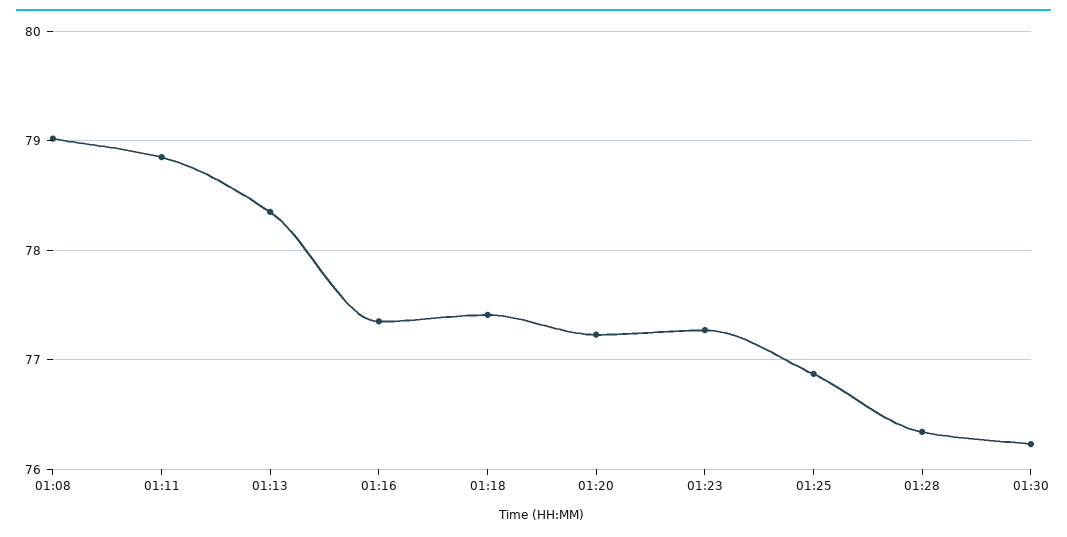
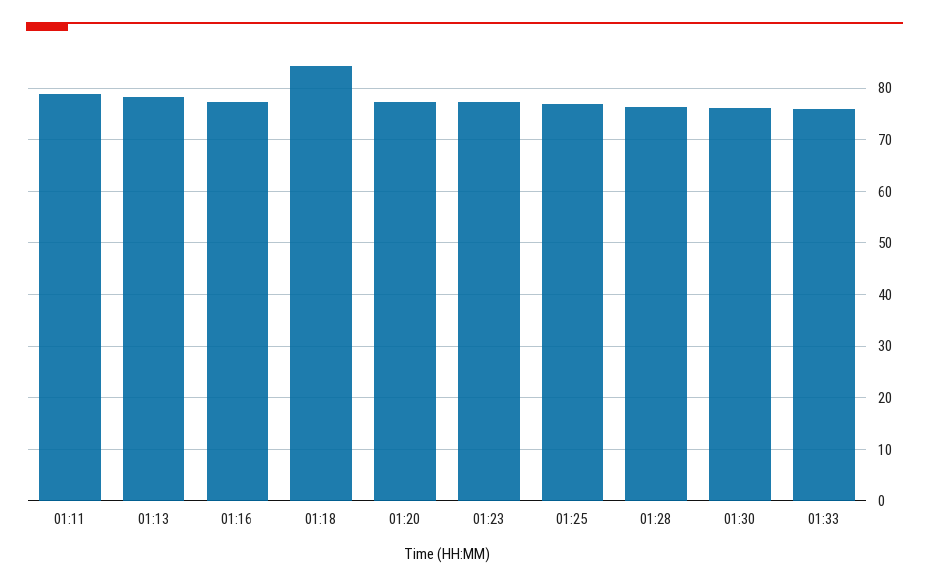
01:08: 79 -> none
01:18: 77.4 -> 84
01:33: none -> 76

